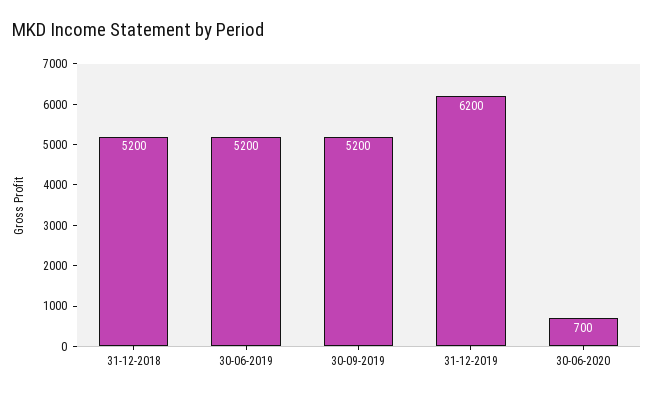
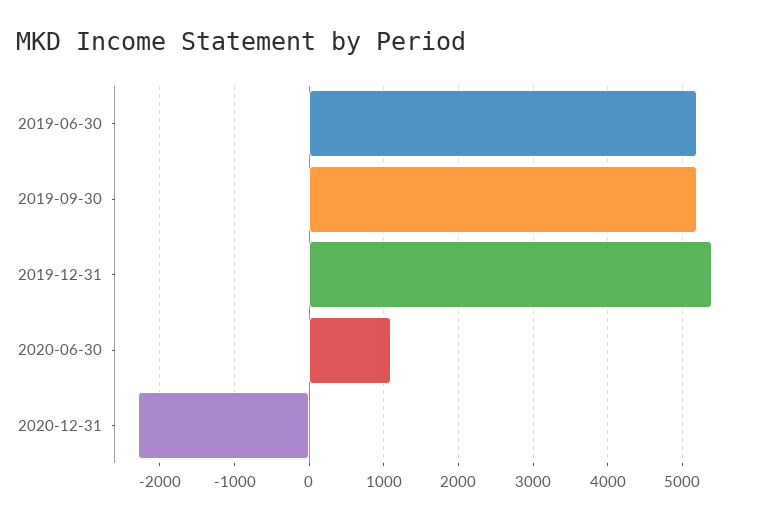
31-12-2018: 5200 -> none
31-12-2019: 6200 -> 5400
30-06-2020: 700 -> 1100
2020-12-31: none -> -2300

